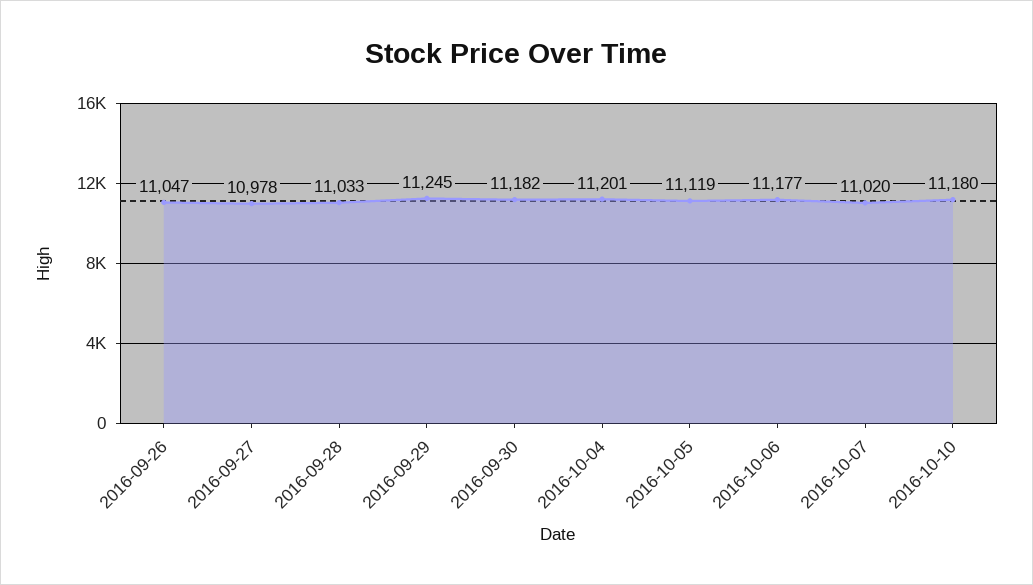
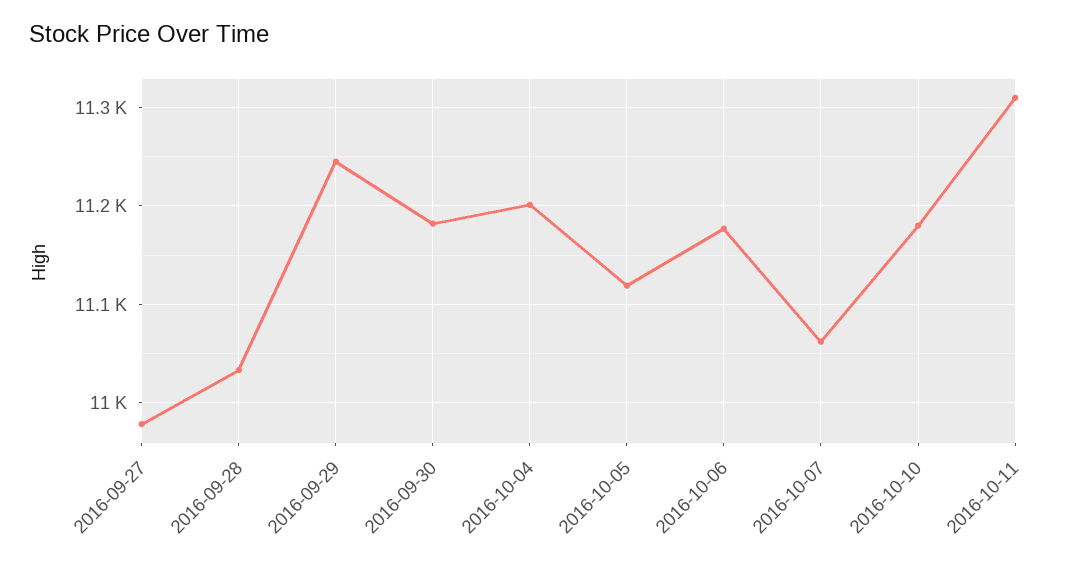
2016-09-26: 11047 -> none
2016-10-07: 11020 -> 11060
2016-10-11: none -> 11310

